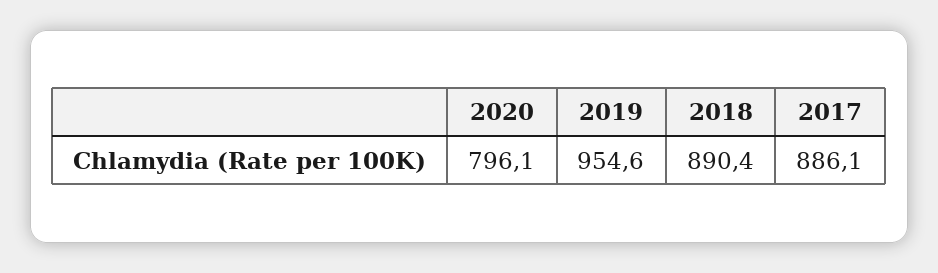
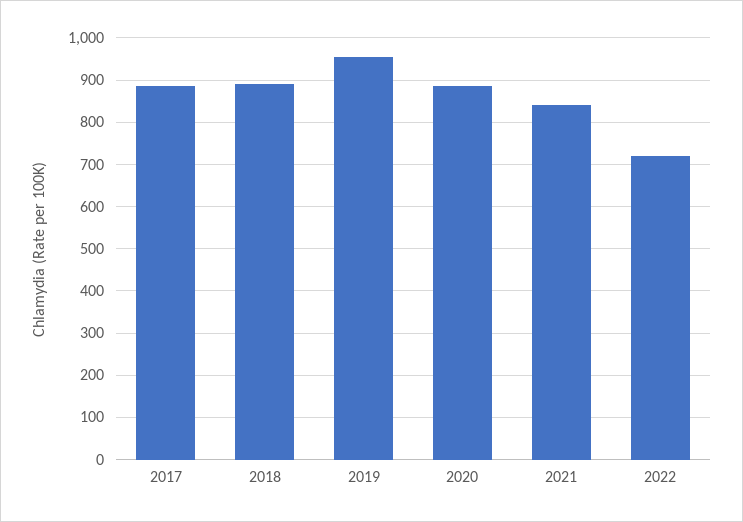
2020: 796.1 -> 880
2021: none -> 840
2022: none -> 720

